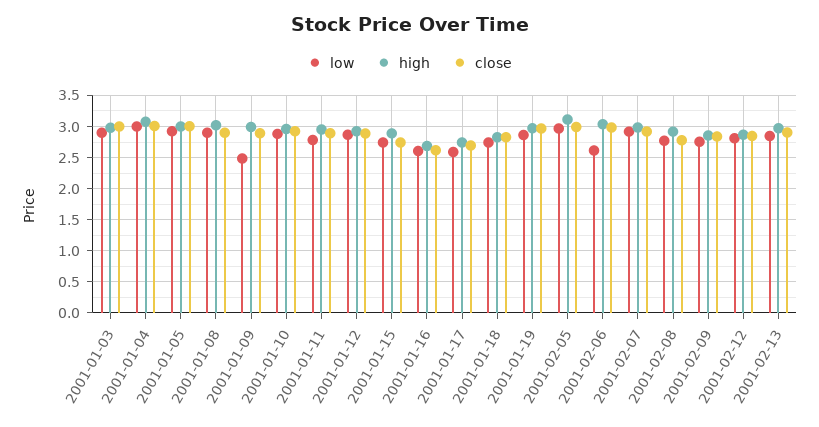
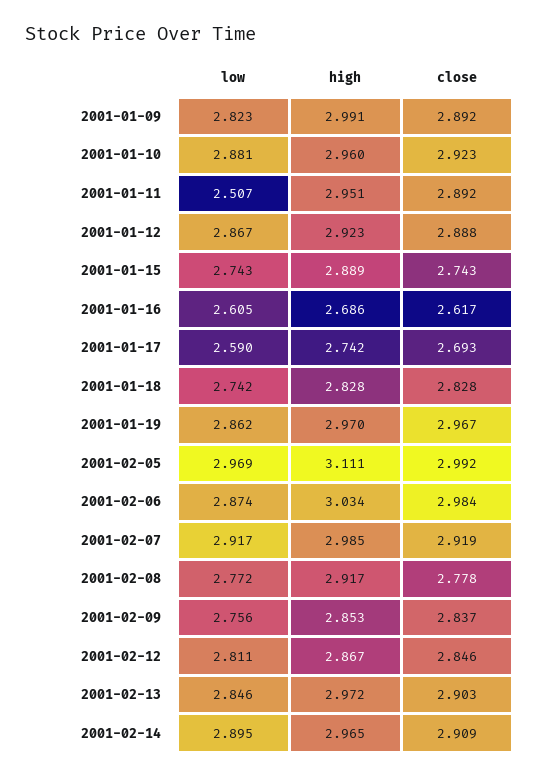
low, 2001-01-03: 2.9 -> none
high, 2001-01-03: 3 -> none
close, 2001-01-03: 3 -> none
low, 2001-01-04: 3 -> none
high, 2001-01-04: 3.1 -> none
close, 2001-01-04: 3 -> none
low, 2001-01-05: 2.9 -> none
high, 2001-01-05: 3 -> none
close, 2001-01-05: 3 -> none
low, 2001-01-08: 2.9 -> none
high, 2001-01-08: 3 -> none
close, 2001-01-08: 2.9 -> none
low, 2001-01-09: 2.5 -> 2.823
low, 2001-01-11: 2.8 -> 2.507
low, 2001-02-06: 2.6 -> 2.874
low, 2001-02-14: none -> 2.895
high, 2001-02-14: none -> 2.965
close, 2001-02-14: none -> 2.909

